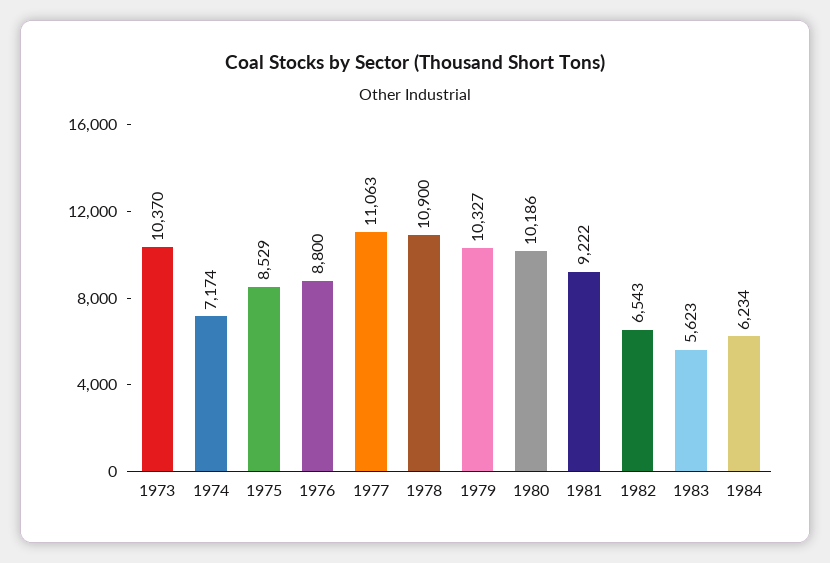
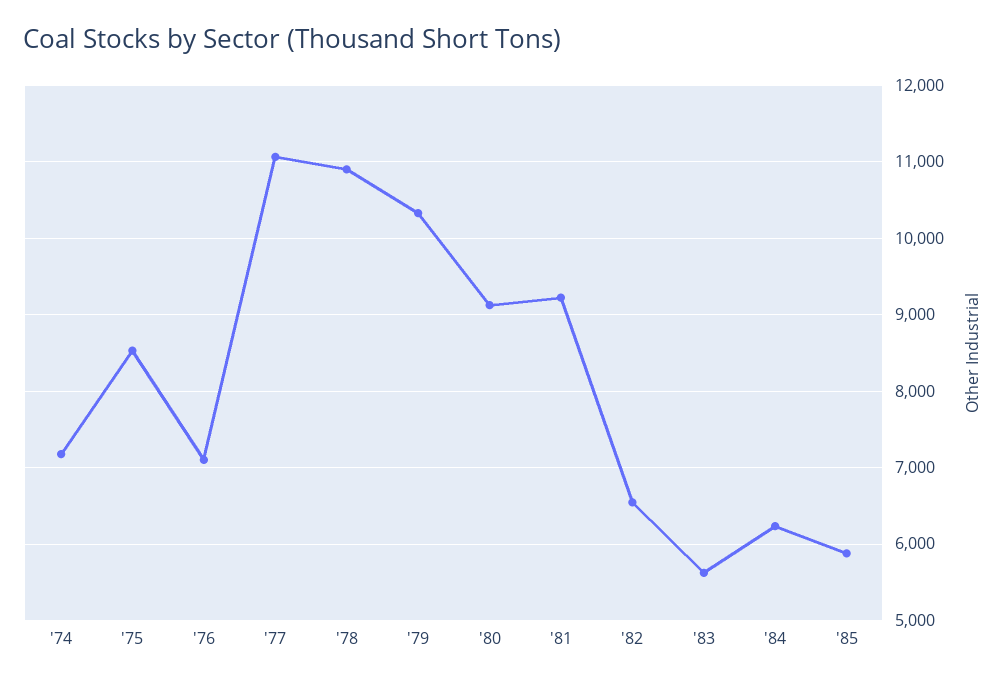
1973: 10370 -> none
1976: 8800 -> 7100
1980: 10186 -> 9100
'85: none -> 5900

